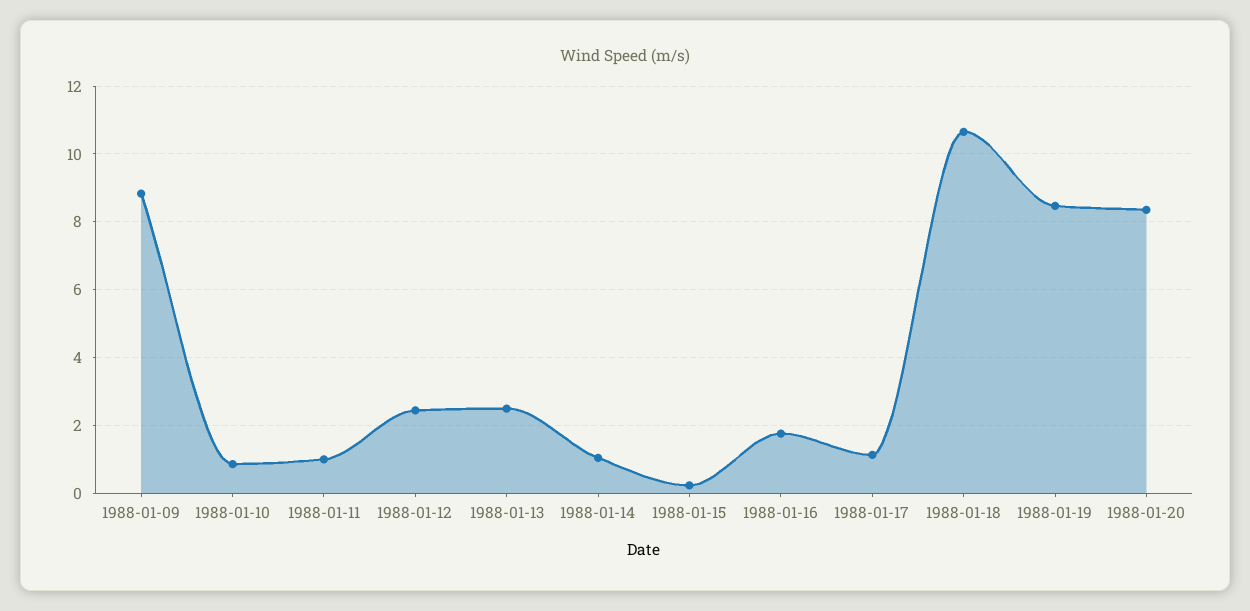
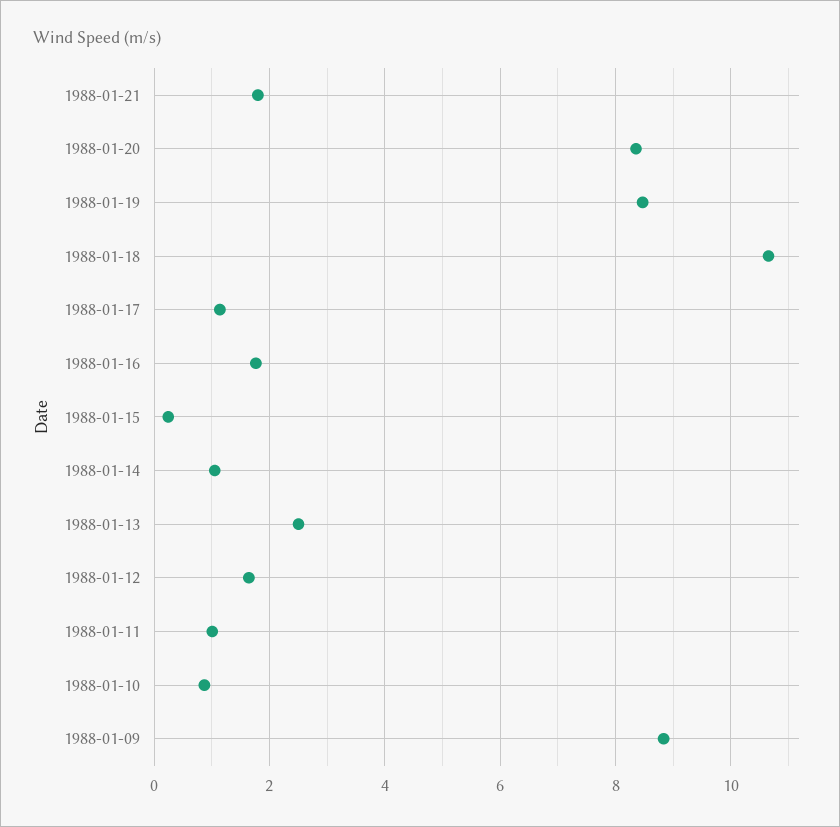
1988-01-12: 2.4 -> 1.6
1988-01-21: none -> 1.8

